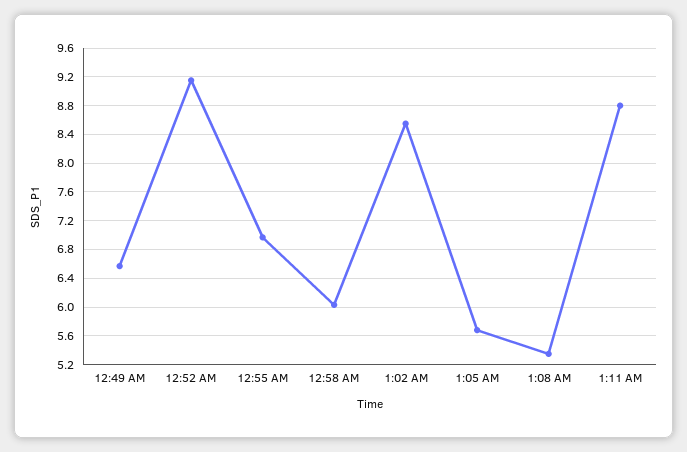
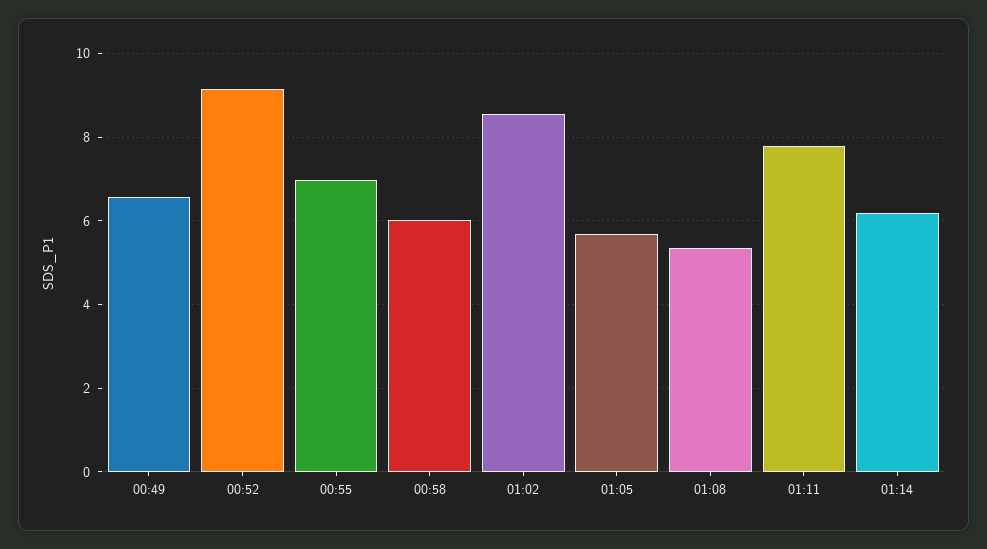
1:11 AM: 8.8 -> 7.8
01:14: none -> 6.2

